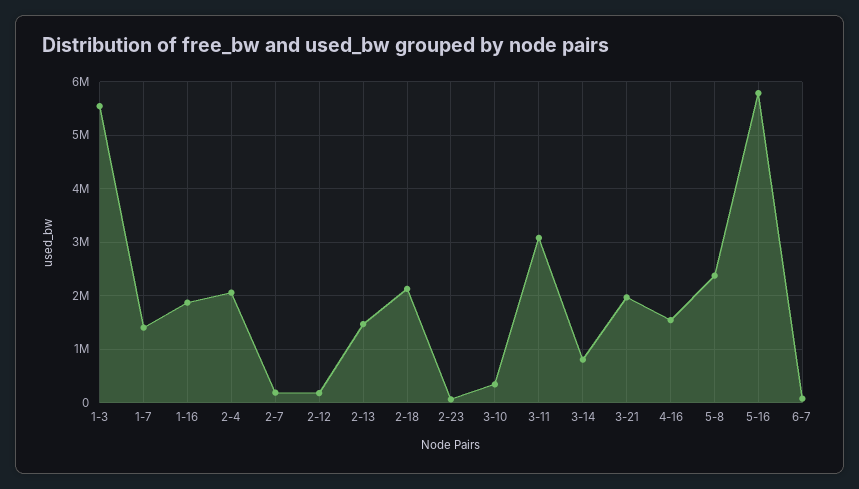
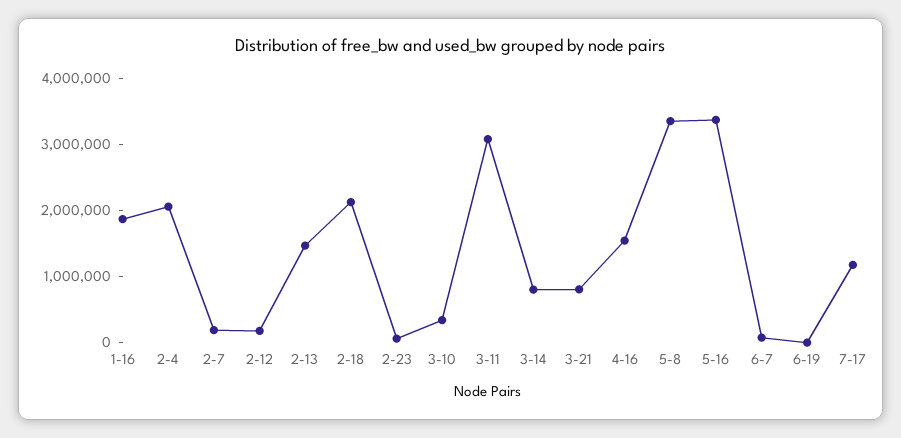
1-3: 5600000 -> none
1-7: 1400000 -> none
3-21: 2000000 -> 800000
5-8: 2400000 -> 3400000
5-16: 5800000 -> 3400000
6-19: none -> 0
7-17: none -> 1200000

